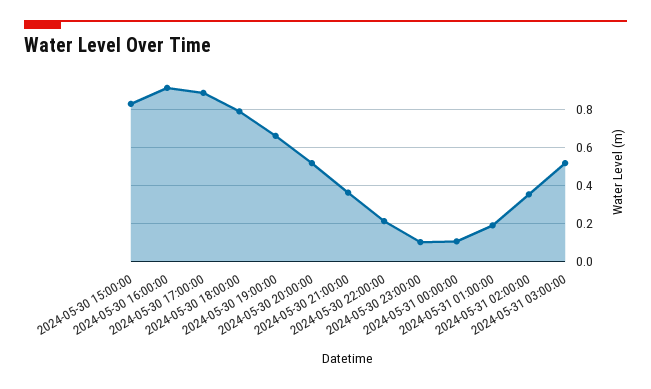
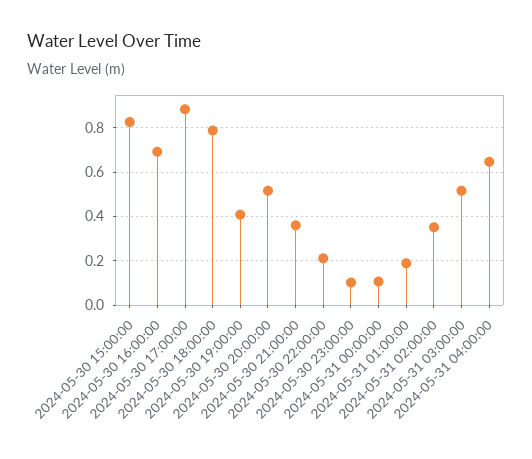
2024-05-30 16:00:00: 0.9 -> 0.7
2024-05-30 19:00:00: 0.65 -> 0.4
2024-05-31 04:00:00: none -> 0.65

